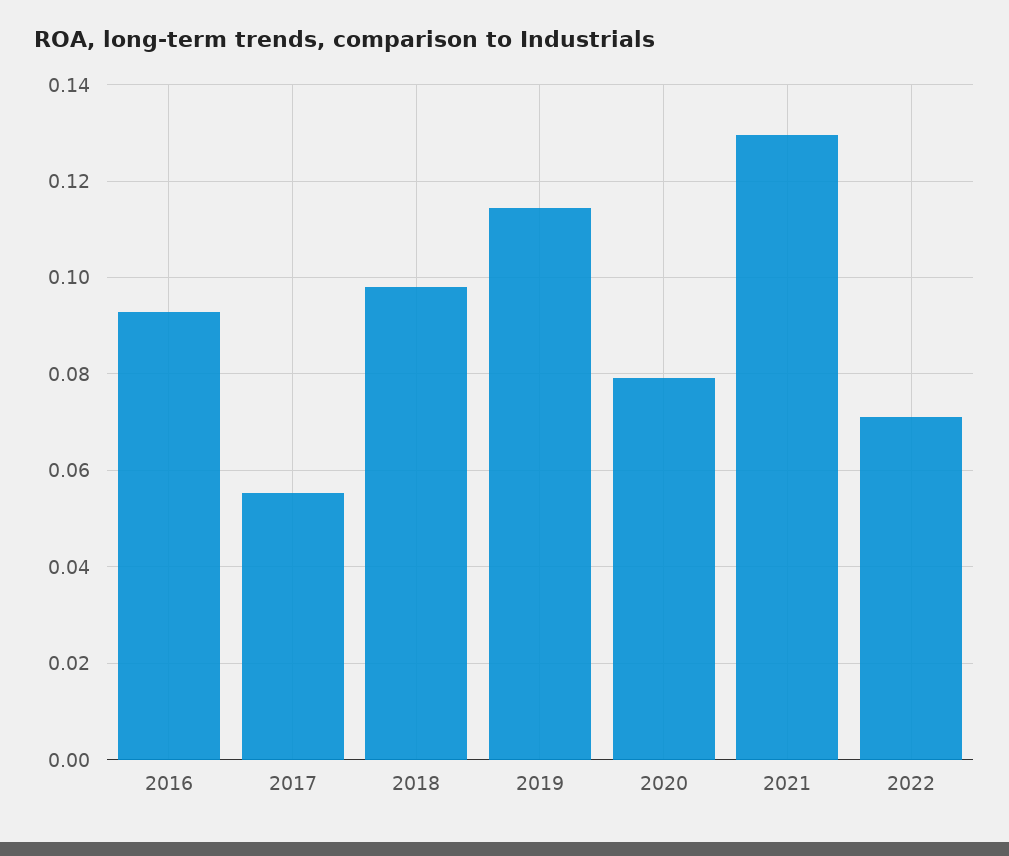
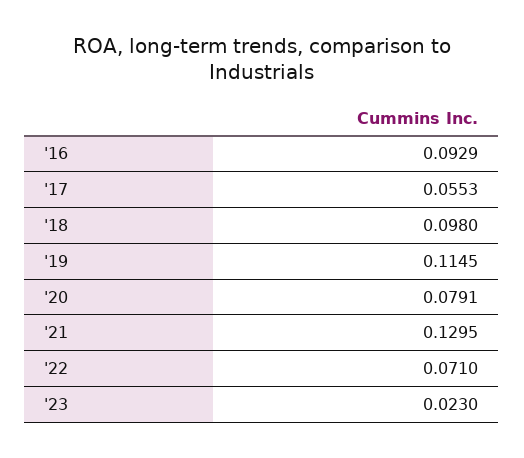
'23: none -> 0.023

